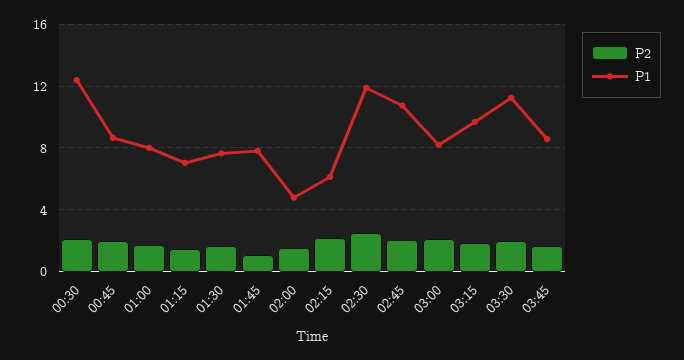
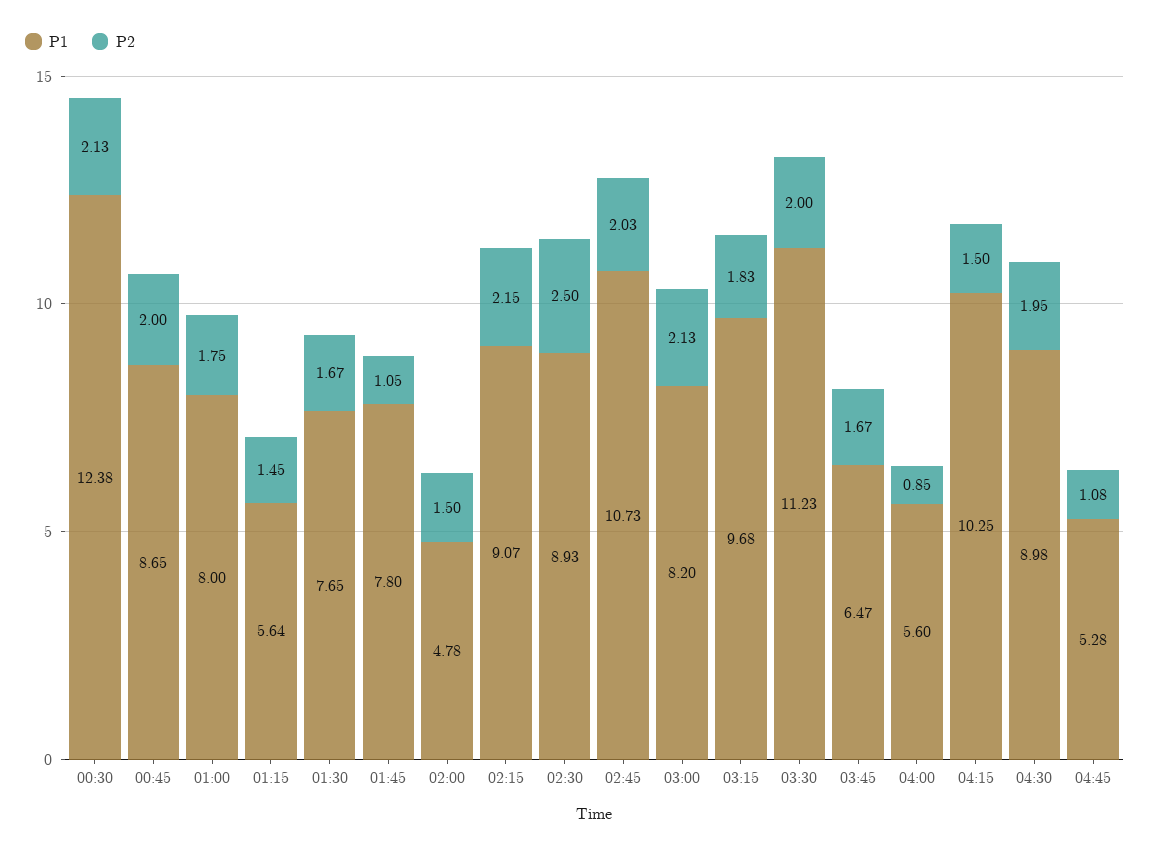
P1, 01:15: 7 -> 5.64
P1, 02:15: 6 -> 9.07
P1, 02:30: 12 -> 8.93
P1, 03:45: 8.5 -> 6.47
P1, 04:00: none -> 5.6
P2, 04:00: none -> 0.85
P1, 04:15: none -> 10.25
P2, 04:15: none -> 1.5
P1, 04:30: none -> 8.98
P2, 04:30: none -> 1.95
P1, 04:45: none -> 5.28
P2, 04:45: none -> 1.08

